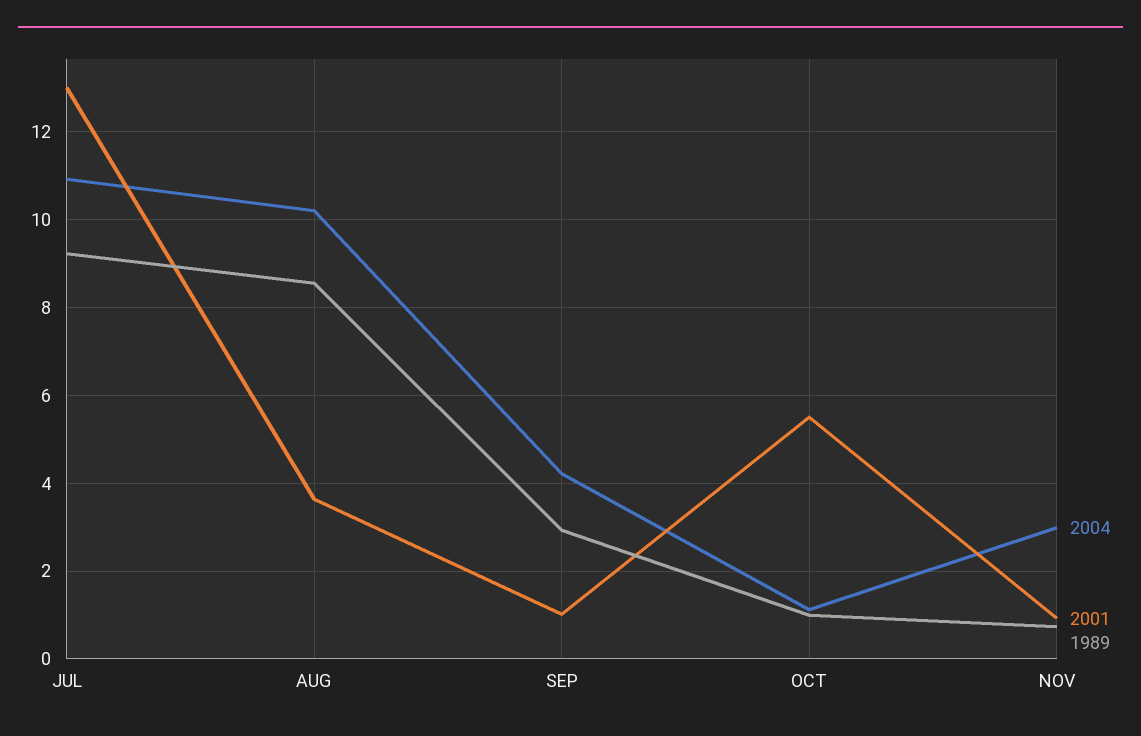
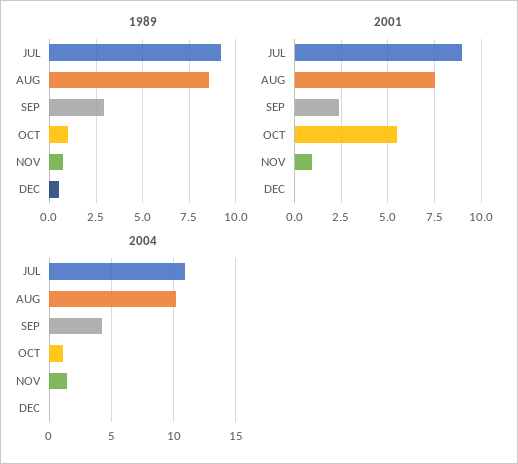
2001, JUL: 13 -> 9
2001, AUG: 3.6 -> 7.5
2001, SEP: 1 -> 2.5
2004, NOV: 3 -> 1.5
1989, DEC: none -> 0.5
2001, DEC: none -> 0
2004, DEC: none -> 0

